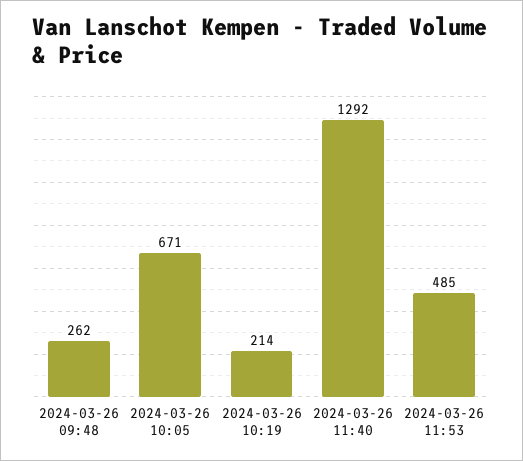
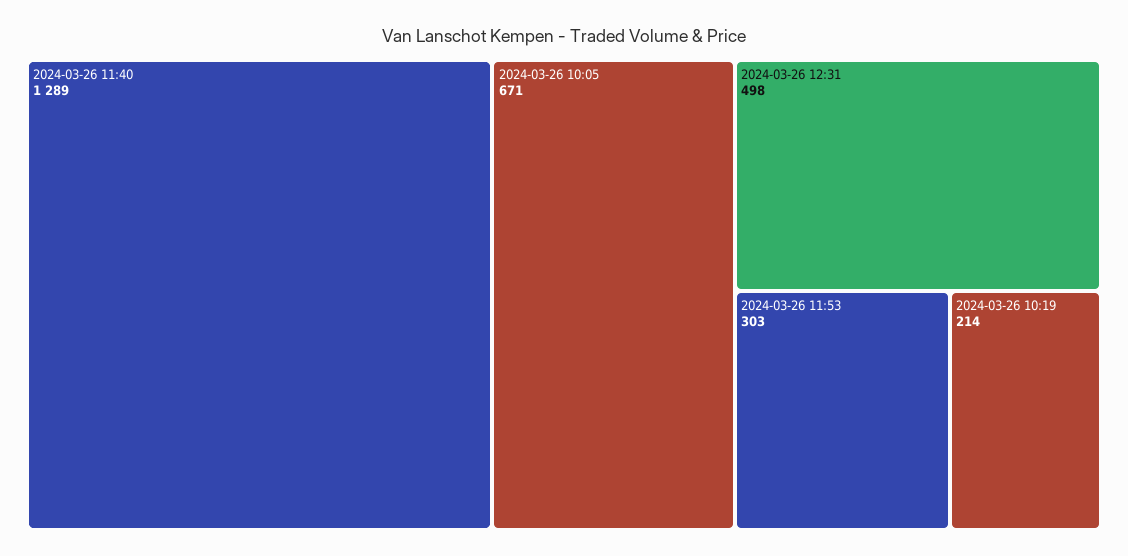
2024-03-26 09:48: 262 -> none
2024-03-26 11:40: 1292 -> 1289
2024-03-26 11:53: 485 -> 303
2024-03-26 12:31: none -> 498

